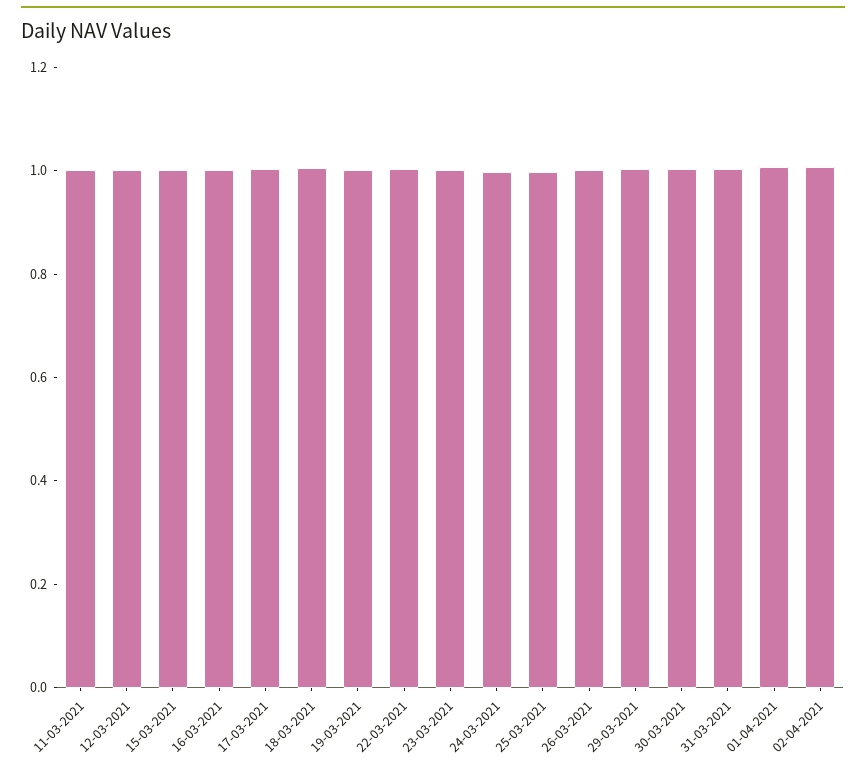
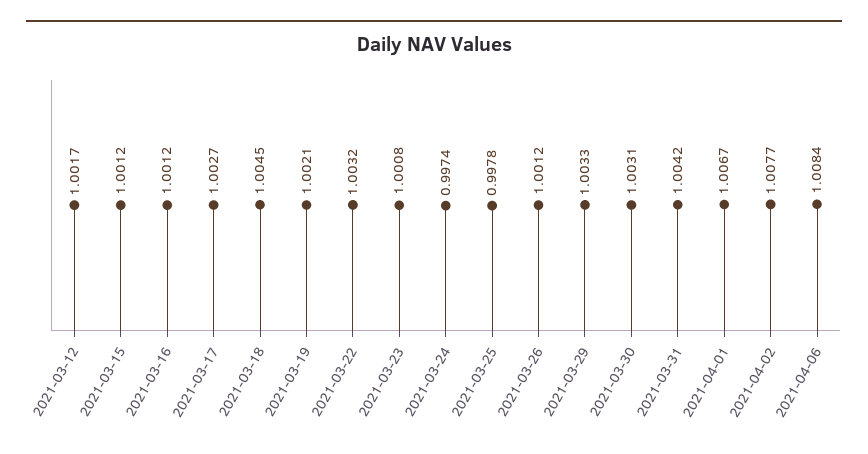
11-03-2021: 1 -> none
2021-04-06: none -> 1.0084

